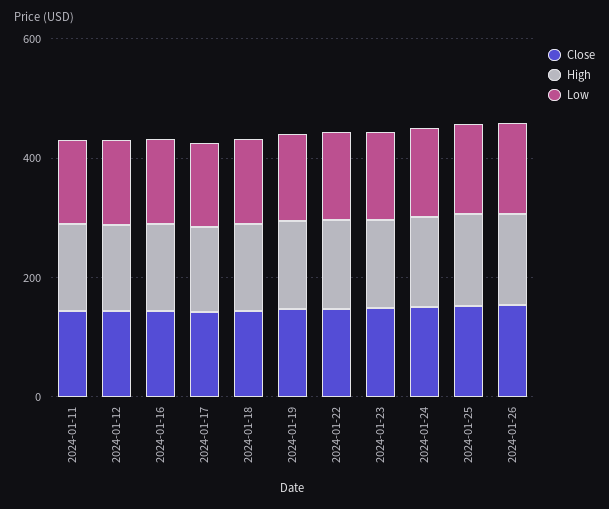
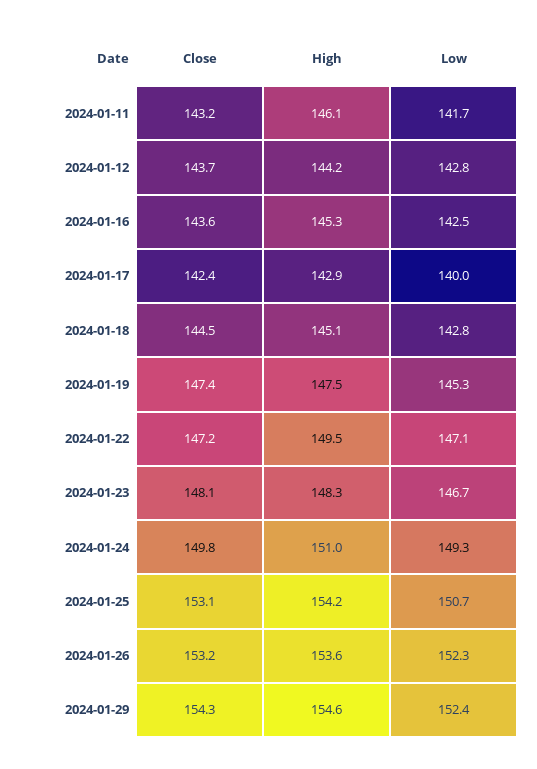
Close, 2024-01-29: none -> 154.3
High, 2024-01-29: none -> 154.6
Low, 2024-01-29: none -> 152.4

